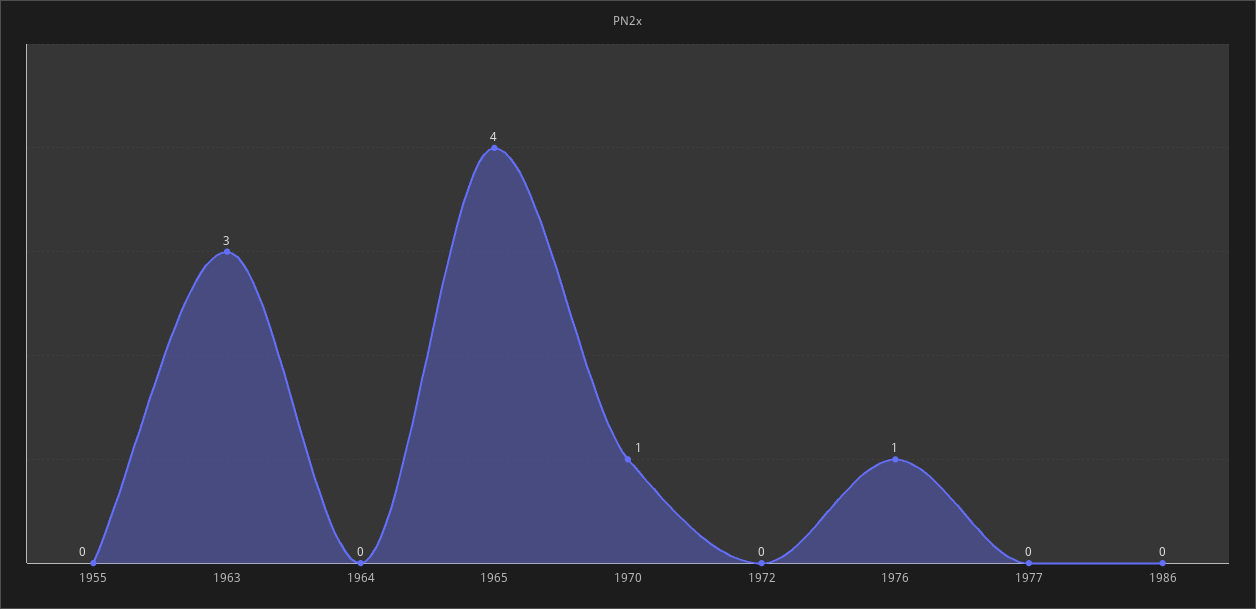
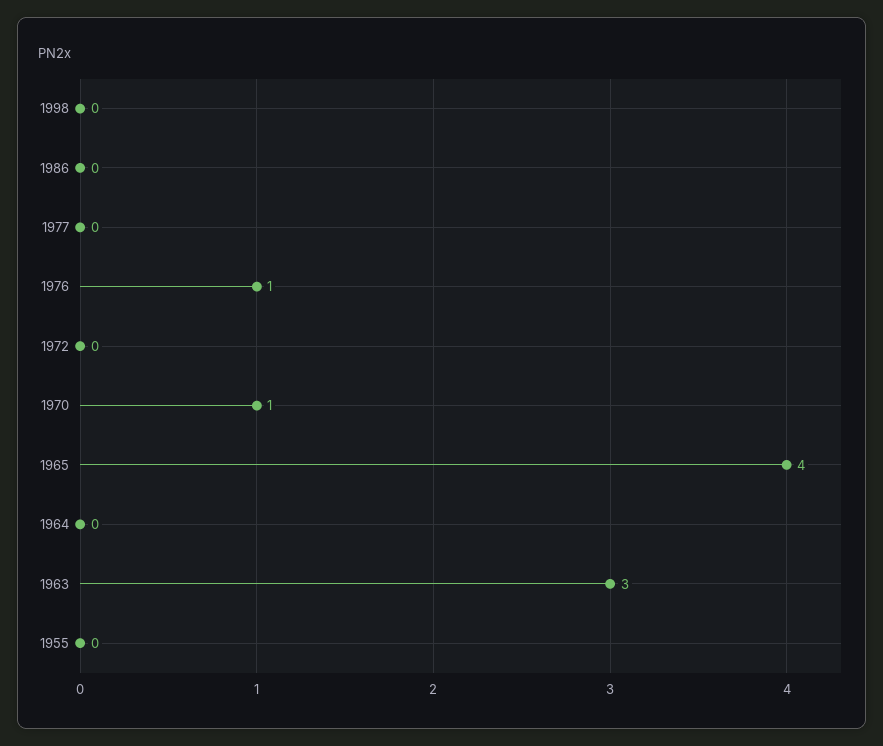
1998: none -> 0

